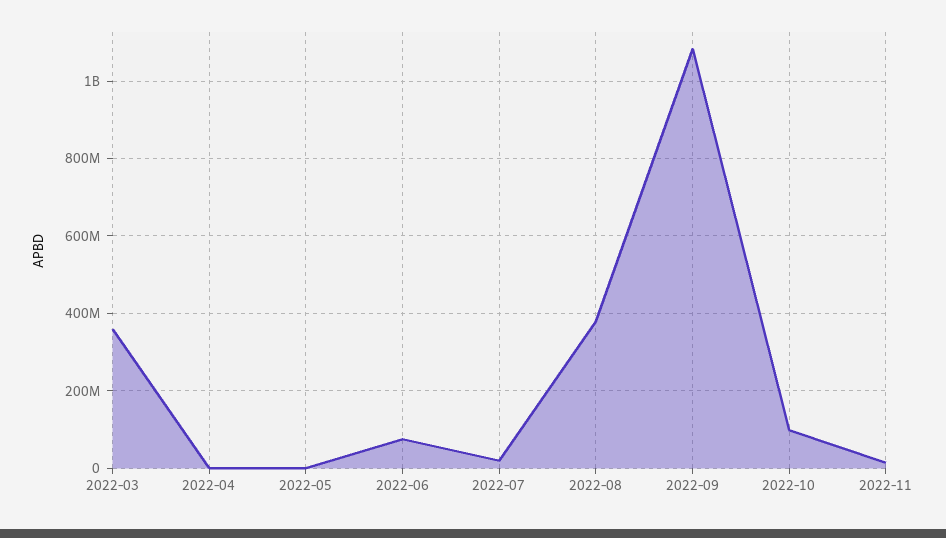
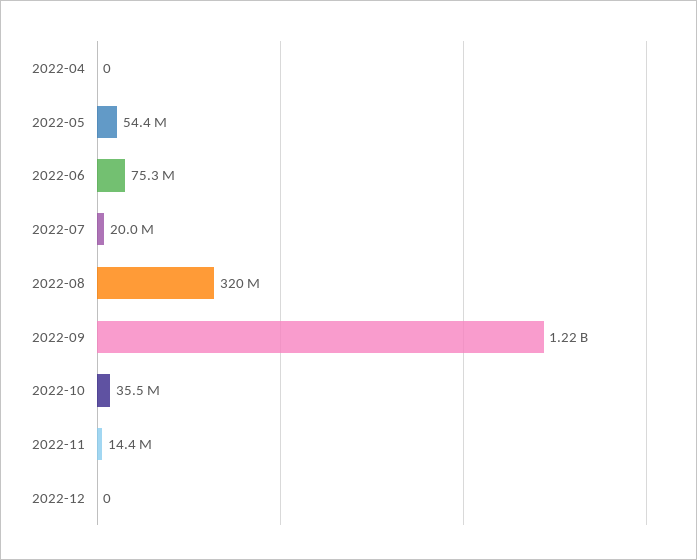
2022-03: 360000000 -> none
2022-05: 0 -> 54400000
2022-08: 380000000 -> 320000000
2022-09: 1080000000 -> 1220000000
2022-10: 100000000 -> 35500000
2022-12: none -> 0

